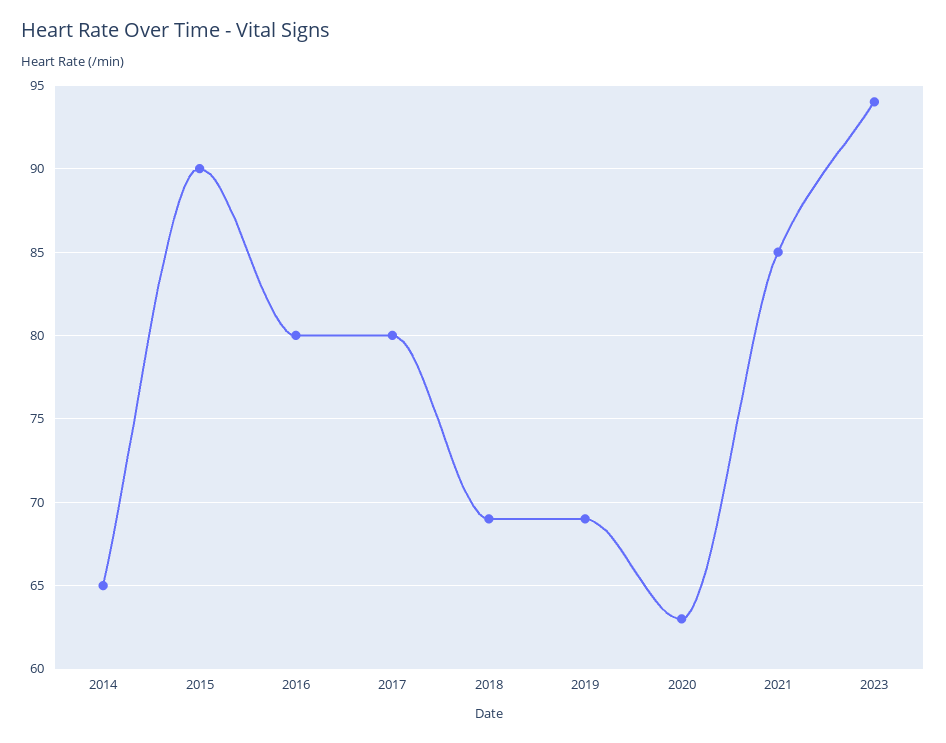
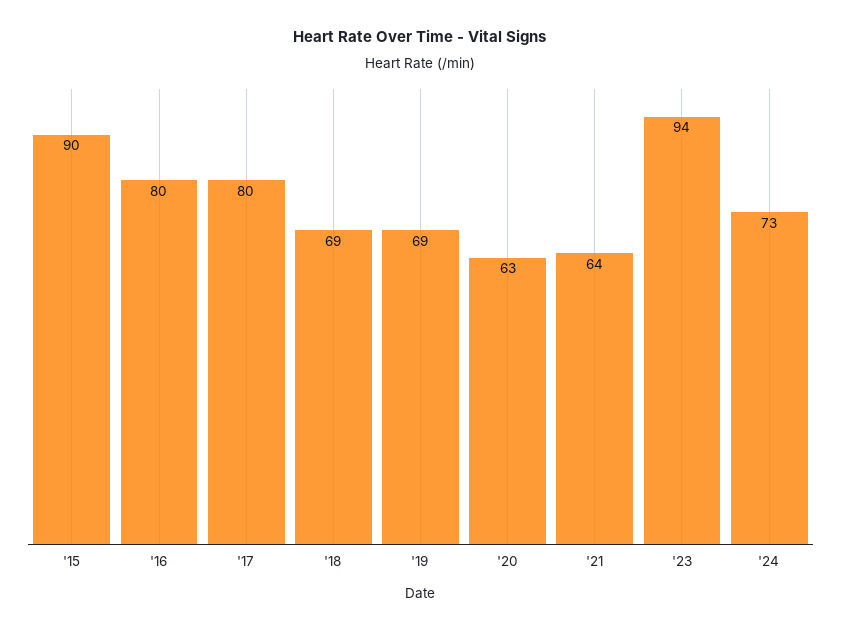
2014: 65 -> none
2021: 85 -> 64
'24: none -> 73

